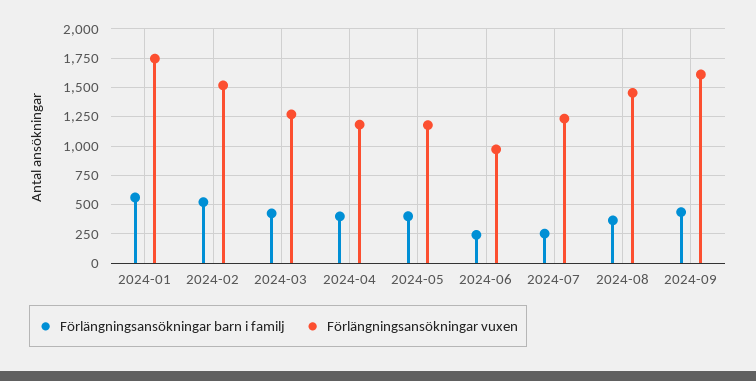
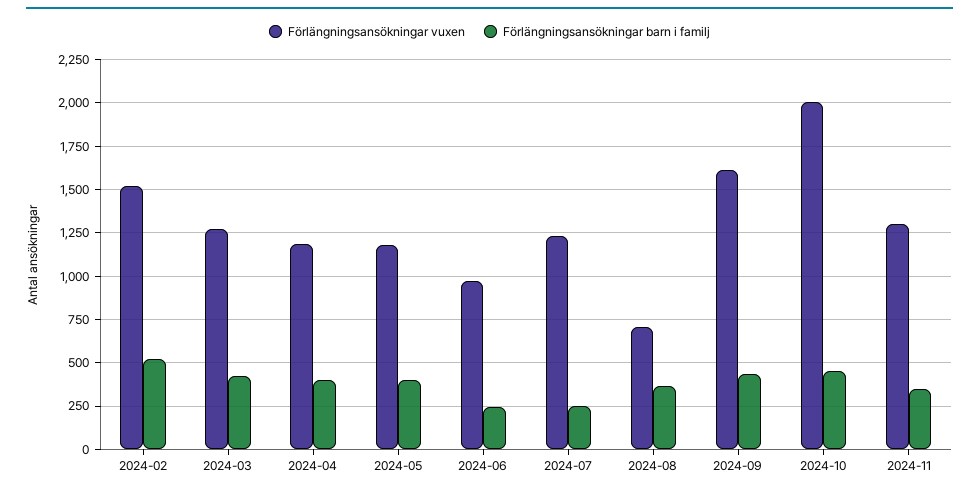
Förlängningsansökningar barn i familj, 2024-01: 500 -> none
Förlängningsansökningar vuxen, 2024-01: 1750 -> none
Förlängningsansökningar vuxen, 2024-08: 1500 -> 700
Förlängningsansökningar vuxen, 2024-10: none -> 2000
Förlängningsansökningar barn i familj, 2024-10: none -> 450
Förlängningsansökningar vuxen, 2024-11: none -> 1300
Förlängningsansökningar barn i familj, 2024-11: none -> 350

